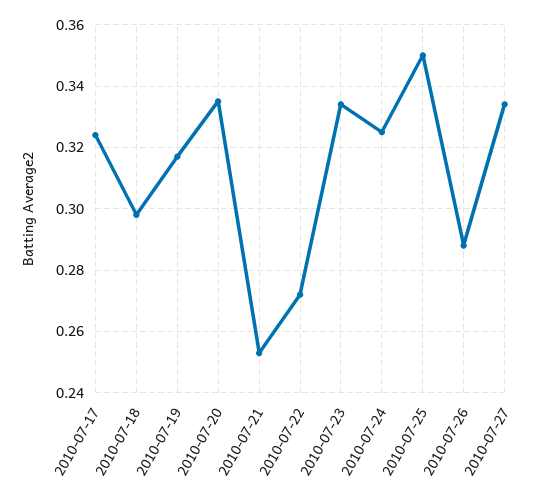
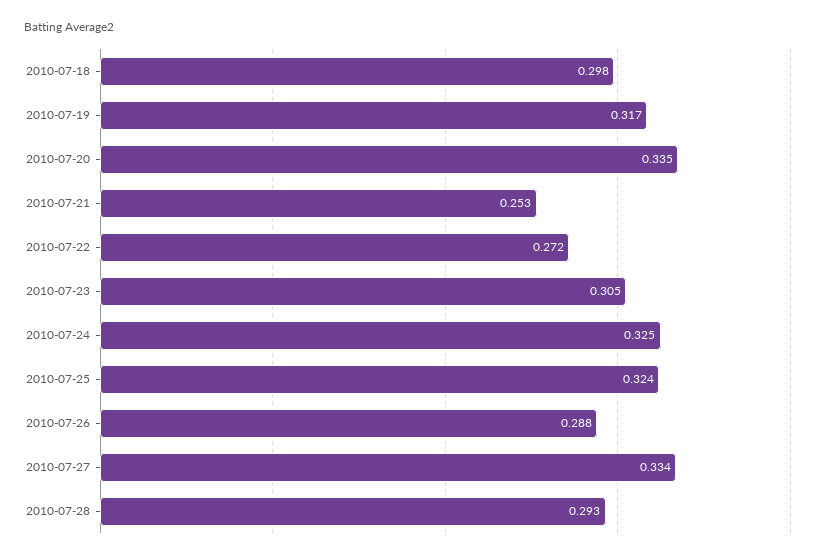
2010-07-17: 0.325 -> none
2010-07-23: 0.335 -> 0.305
2010-07-25: 0.35 -> 0.324
2010-07-28: none -> 0.293

